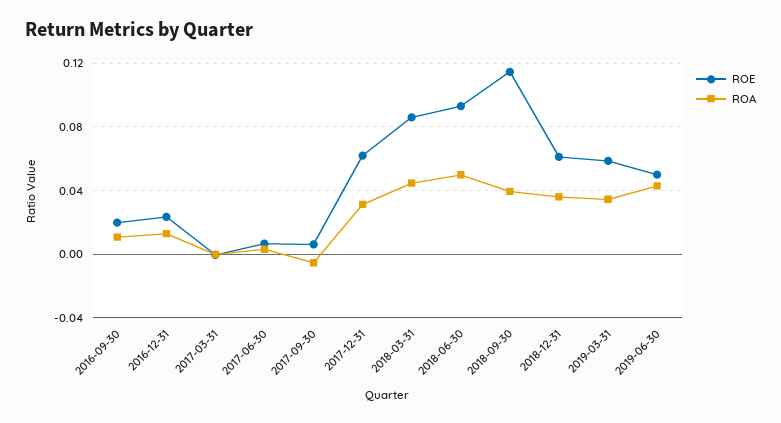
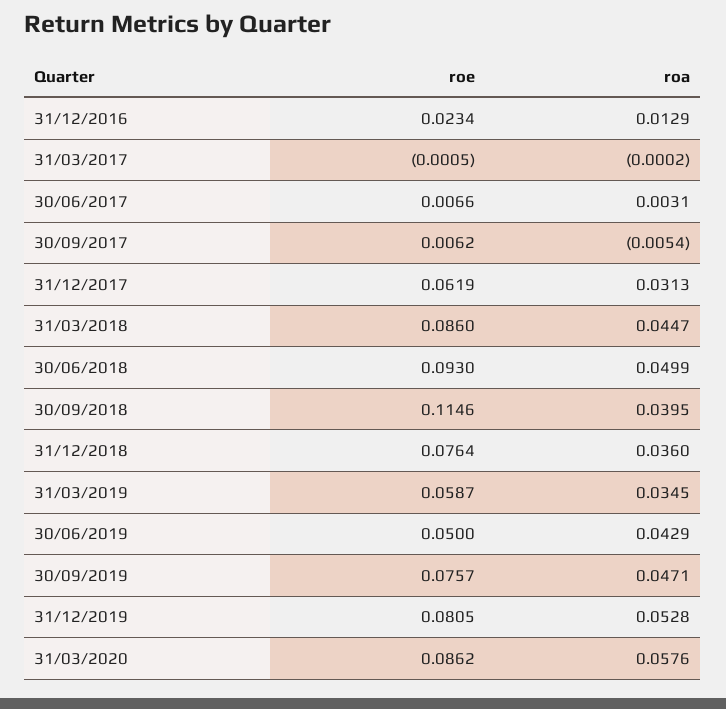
ROE, 2016-09-30: 0.02 -> none
ROA, 2016-09-30: 0.01 -> none
ROE, 2018-12-31: 0.06 -> 0.0764
ROE, 30/09/2019: none -> 0.0757
ROA, 30/09/2019: none -> 0.0471
ROE, 31/12/2019: none -> 0.0805
ROA, 31/12/2019: none -> 0.0528
ROE, 31/03/2020: none -> 0.0862
ROA, 31/03/2020: none -> 0.0576

